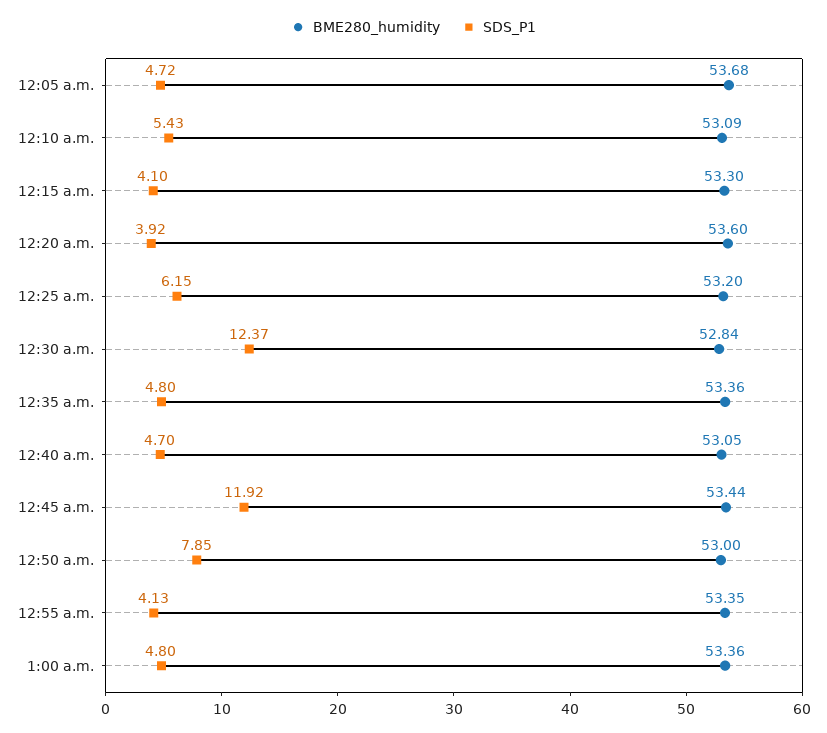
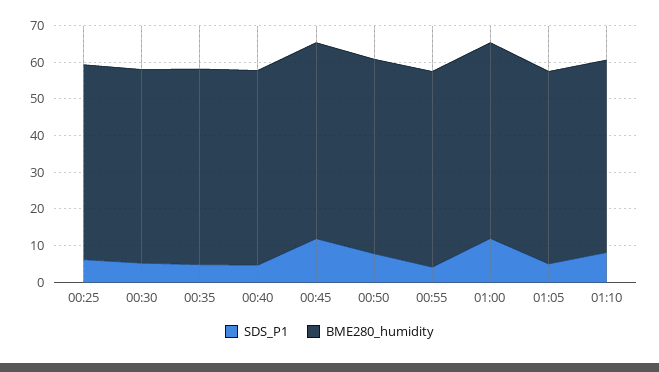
BME280_humidity, 12:05 a.m.: 53.68 -> none
SDS_P1, 12:05 a.m.: 4.72 -> none
BME280_humidity, 12:10 a.m.: 53.09 -> none
SDS_P1, 12:10 a.m.: 5.43 -> none
BME280_humidity, 12:15 a.m.: 53.3 -> none
SDS_P1, 12:15 a.m.: 4.1 -> none
BME280_humidity, 12:20 a.m.: 53.6 -> none
SDS_P1, 12:20 a.m.: 3.92 -> none
SDS_P1, 12:30 a.m.: 12.37 -> 5
SDS_P1, 1:00 a.m.: 4.8 -> 12.5
SDS_P1, 01:05: none -> 5
BME280_humidity, 01:05: none -> 52.5
SDS_P1, 01:10: none -> 7.5
BME280_humidity, 01:10: none -> 52.5

